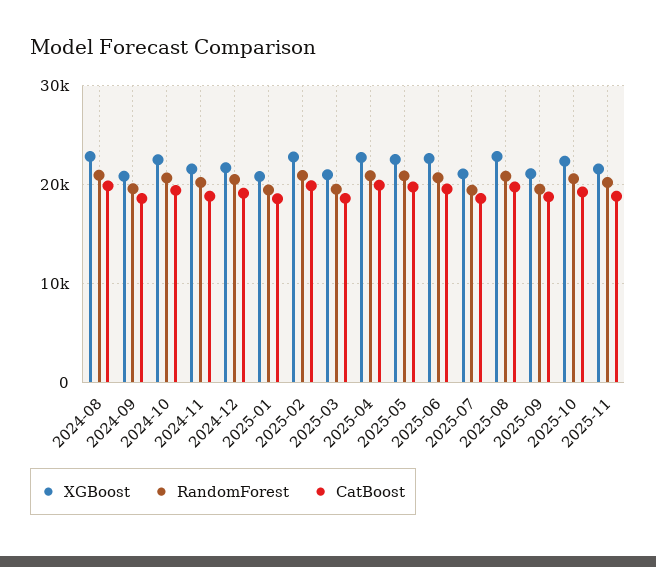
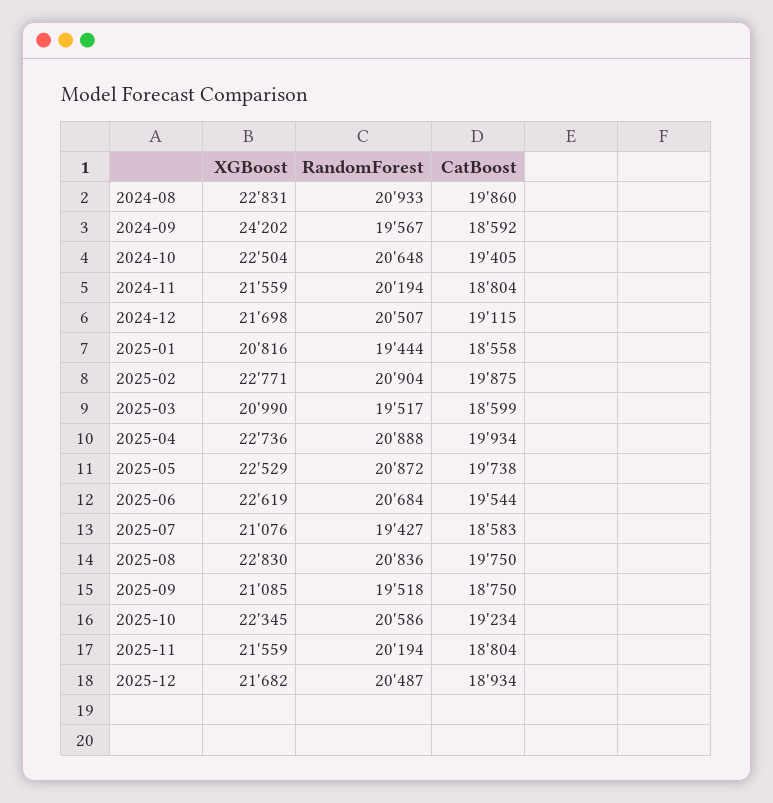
XGBoost, 2024-09: 21000 -> 24202
XGBoost, 2025-12: none -> 21682
RandomForest, 2025-12: none -> 20487
CatBoost, 2025-12: none -> 18934

